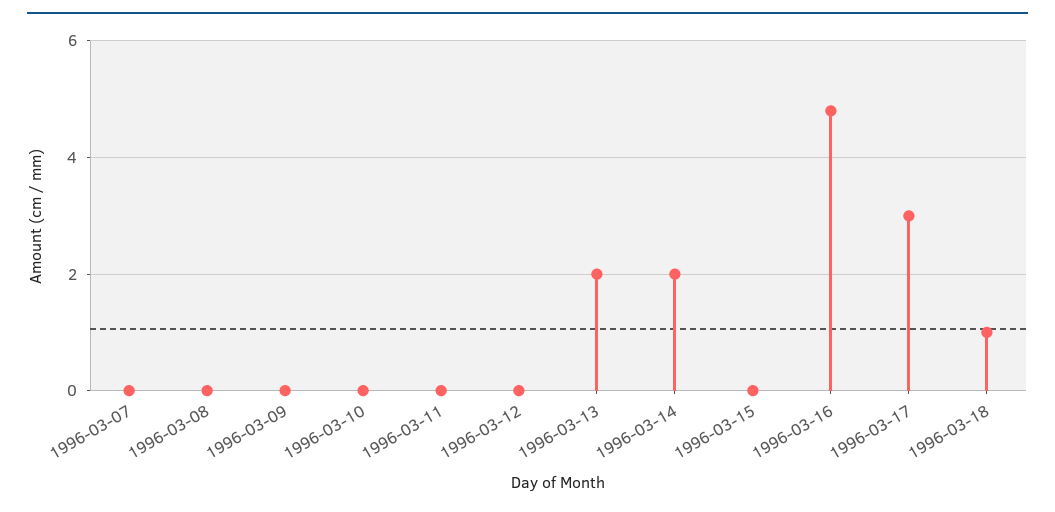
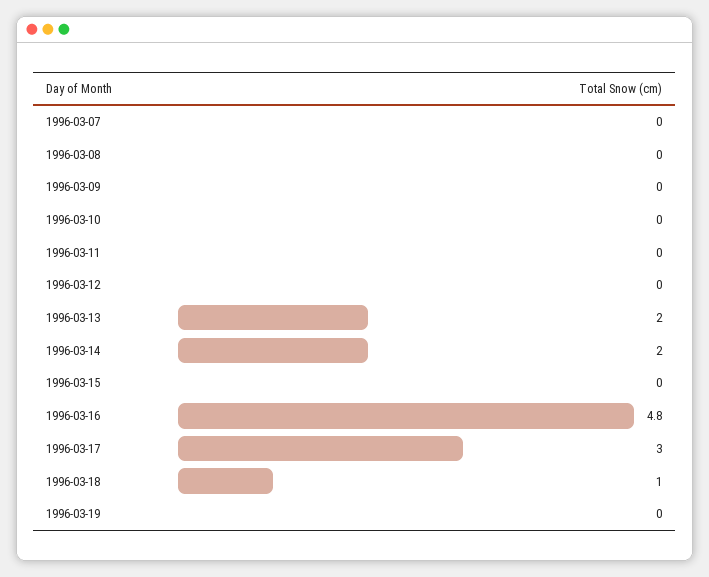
1996-03-19: none -> 0

